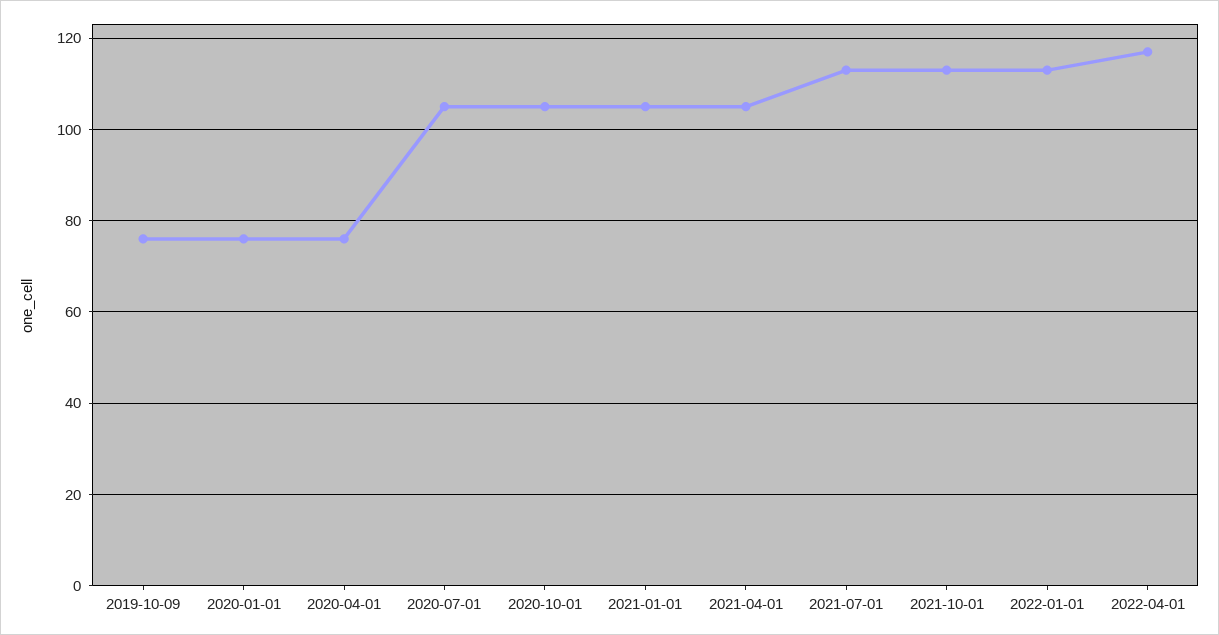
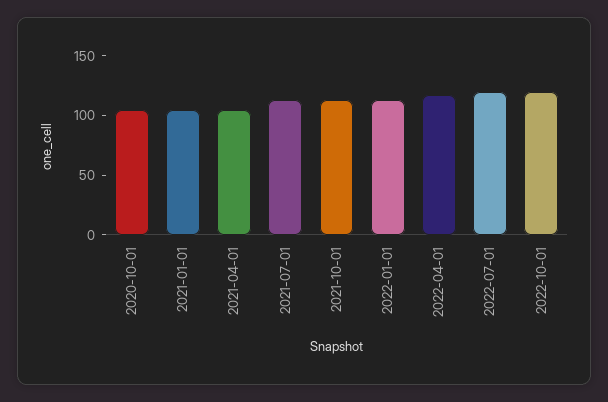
2019-10-09: 75 -> none
2020-01-01: 75 -> none
2020-04-01: 75 -> none
2020-07-01: 105 -> none
2022-07-01: none -> 120
2022-10-01: none -> 120

